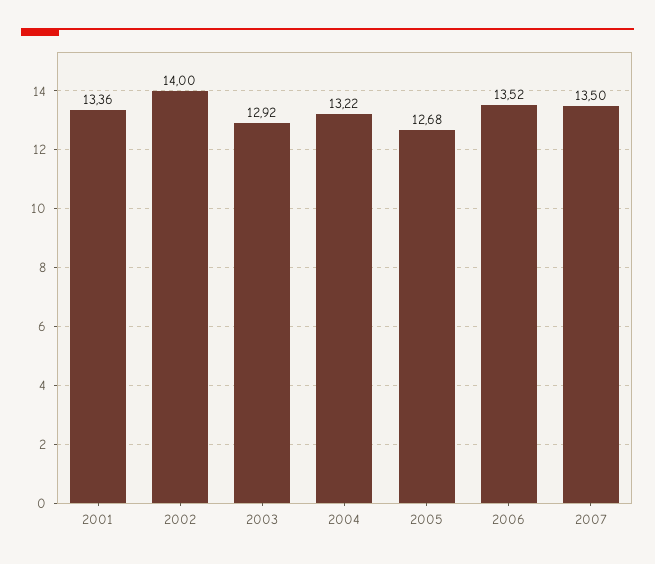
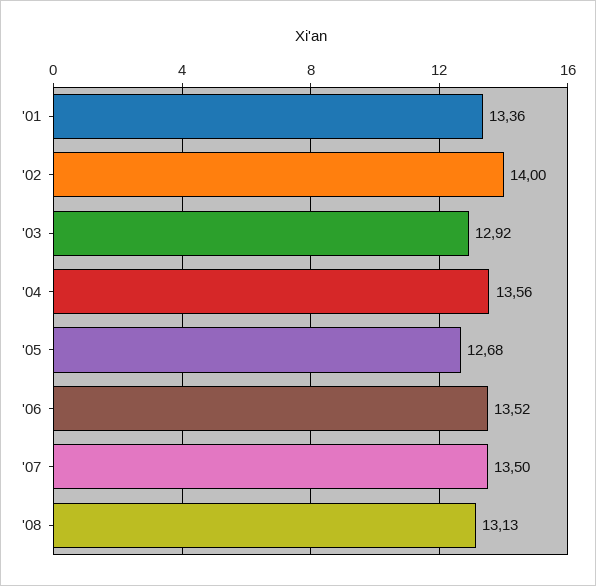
2004: 13.22 -> 13.56
'08: none -> 13.13

